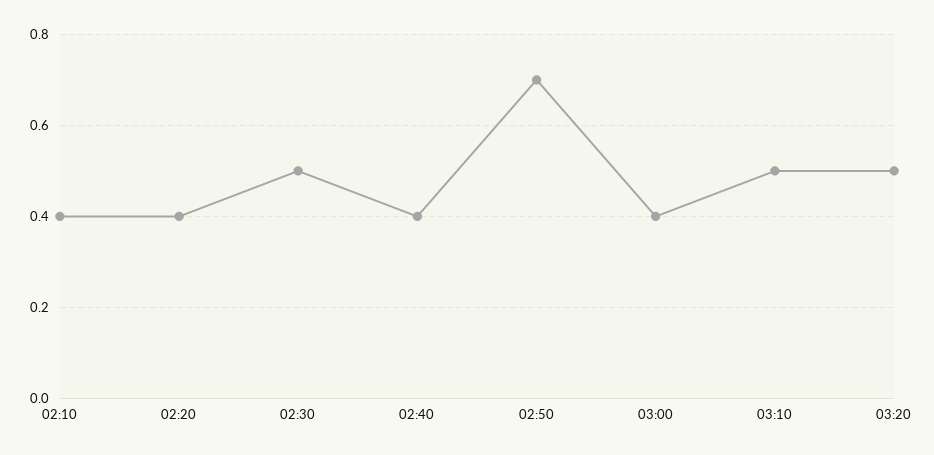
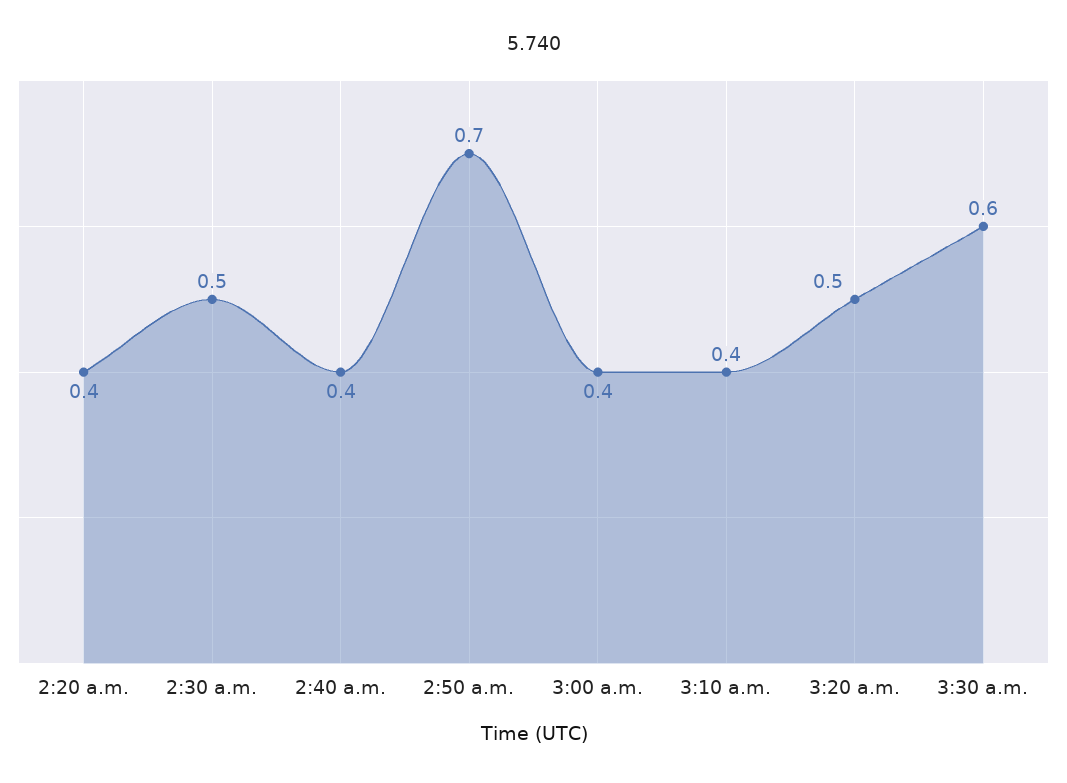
02:10: 0.4 -> none
03:10: 0.5 -> 0.4
3:30 a.m.: none -> 0.6

